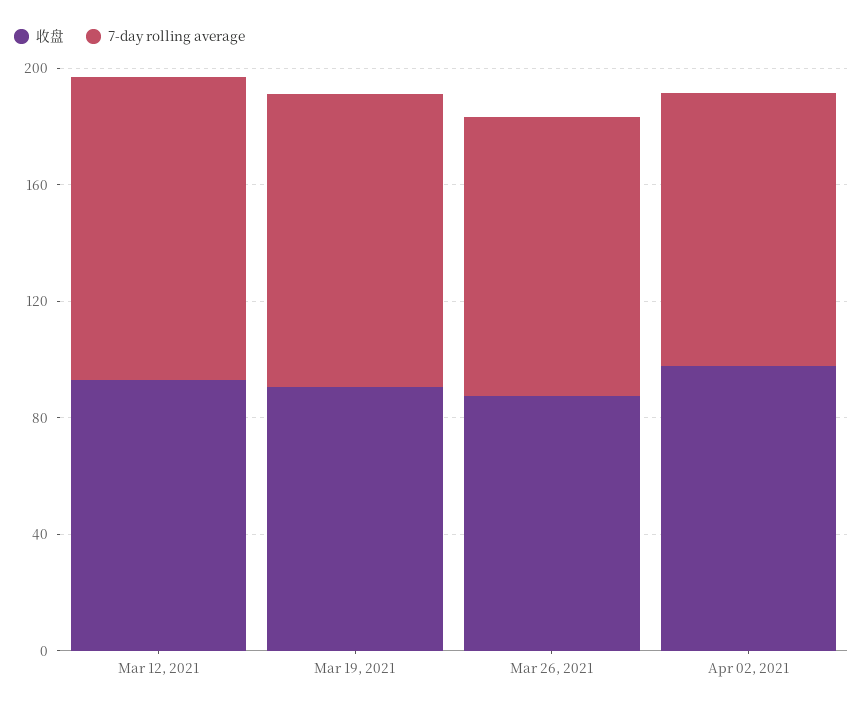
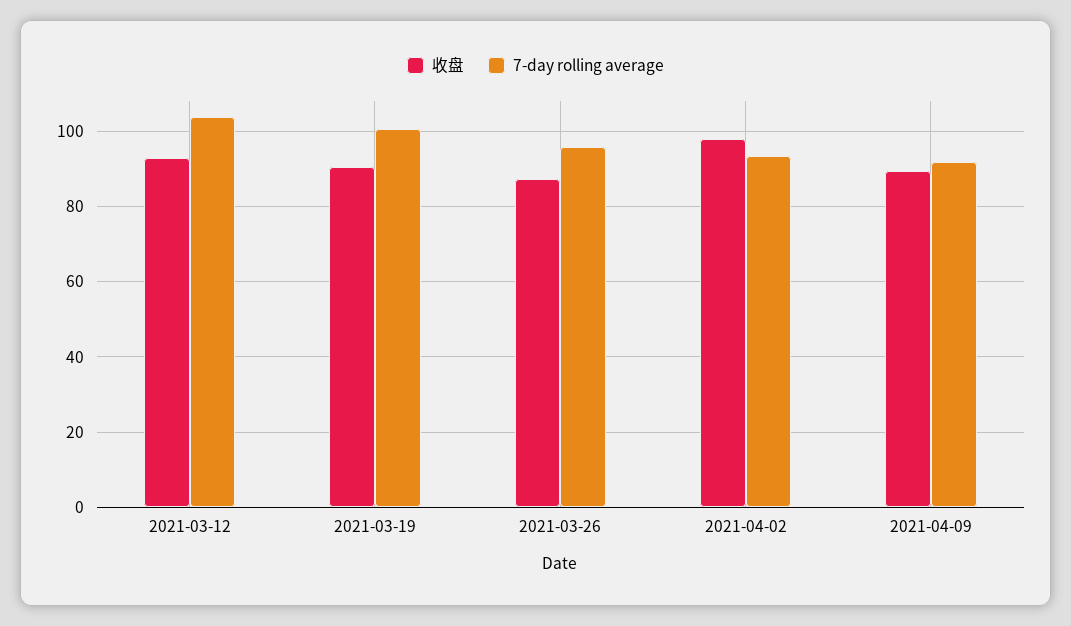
收盘, 2021-04-09: none -> 90
7-day rolling average, 2021-04-09: none -> 92

